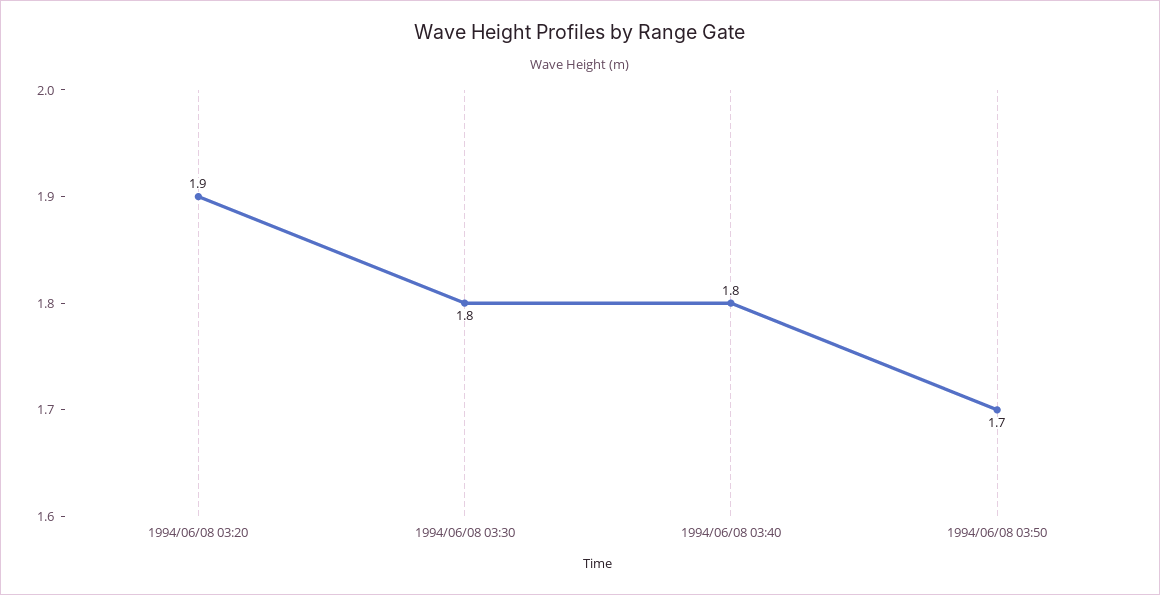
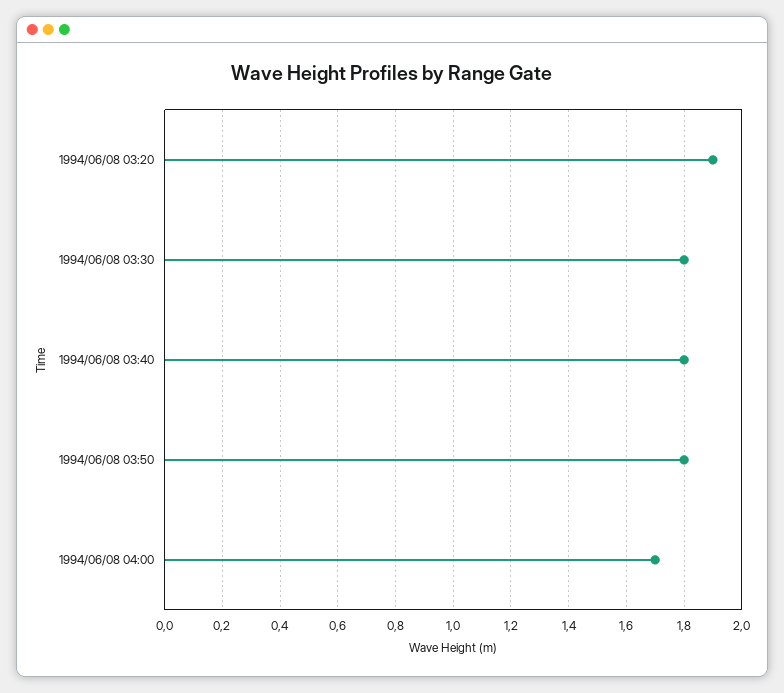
1994/06/08 03:50: 1.7 -> 1.8
1994/06/08 04:00: none -> 1.7

